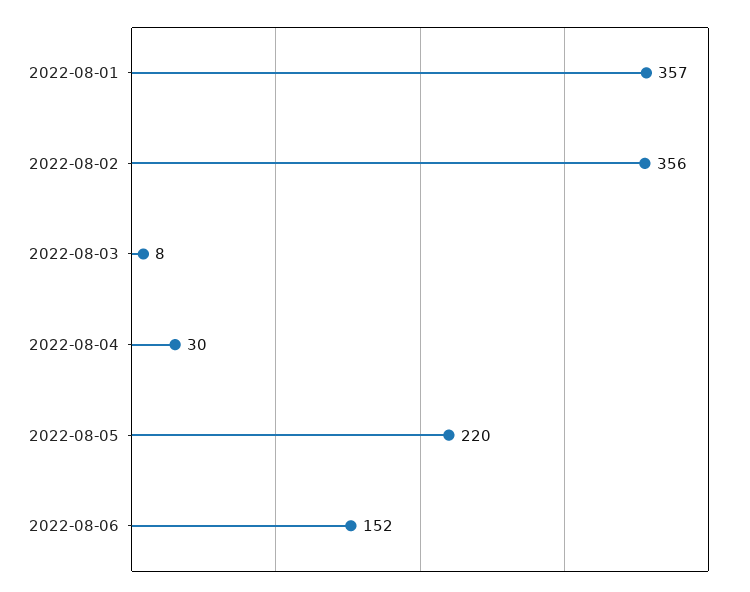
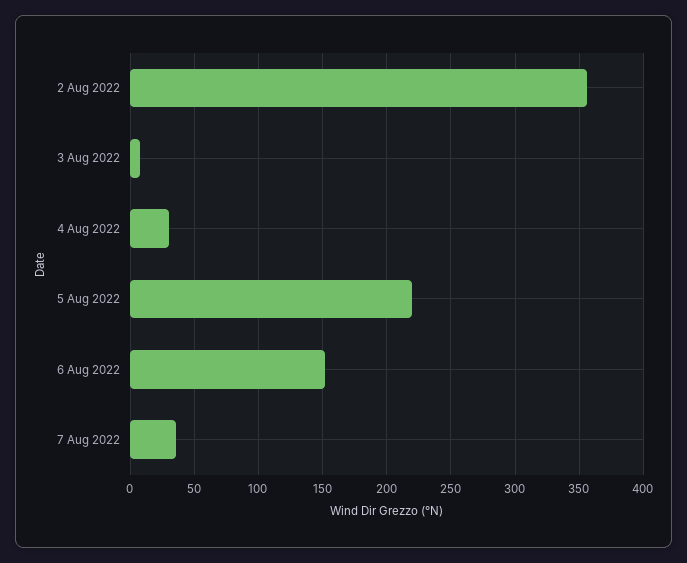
2022-08-01: 357 -> none
7 Aug 2022: none -> 35

